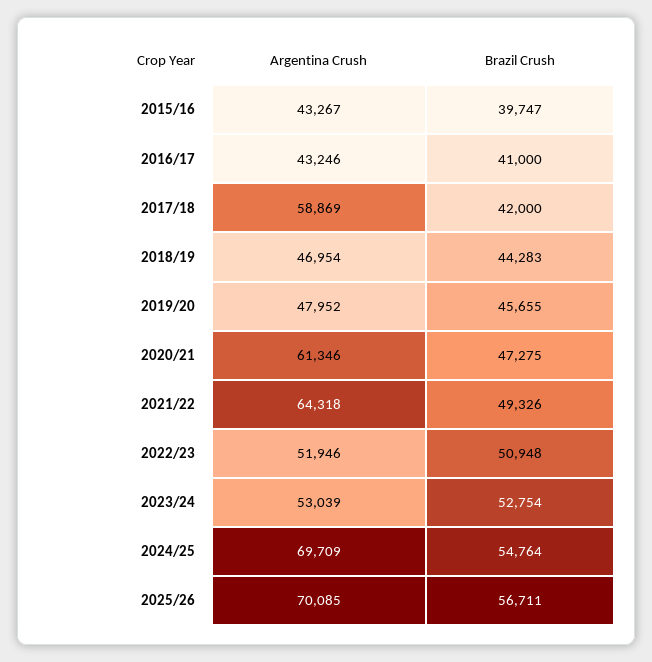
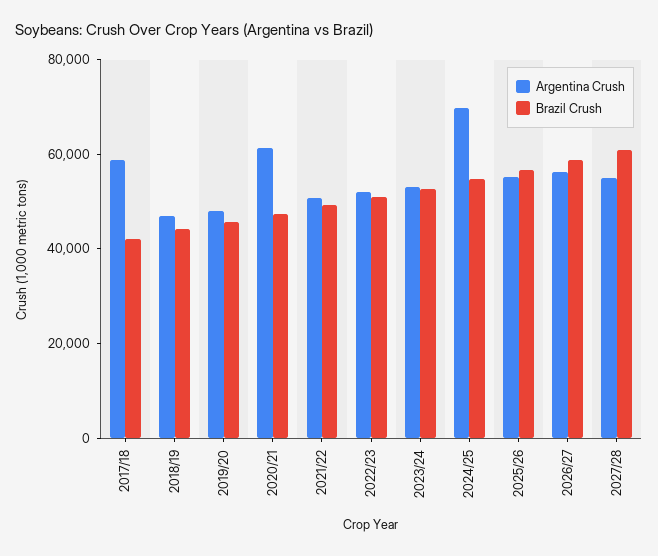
Argentina Crush, 2015/16: 43267 -> none
Brazil Crush, 2015/16: 39747 -> none
Argentina Crush, 2016/17: 43246 -> none
Brazil Crush, 2016/17: 41000 -> none
Argentina Crush, 2021/22: 64318 -> 50000
Argentina Crush, 2025/26: 70085 -> 55000
Argentina Crush, 2026/27: none -> 55000
Brazil Crush, 2026/27: none -> 60000
Argentina Crush, 2027/28: none -> 55000
Brazil Crush, 2027/28: none -> 60000

